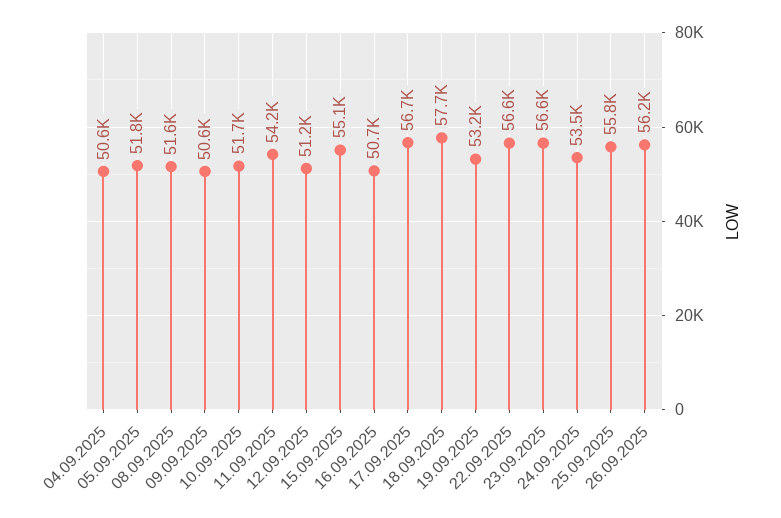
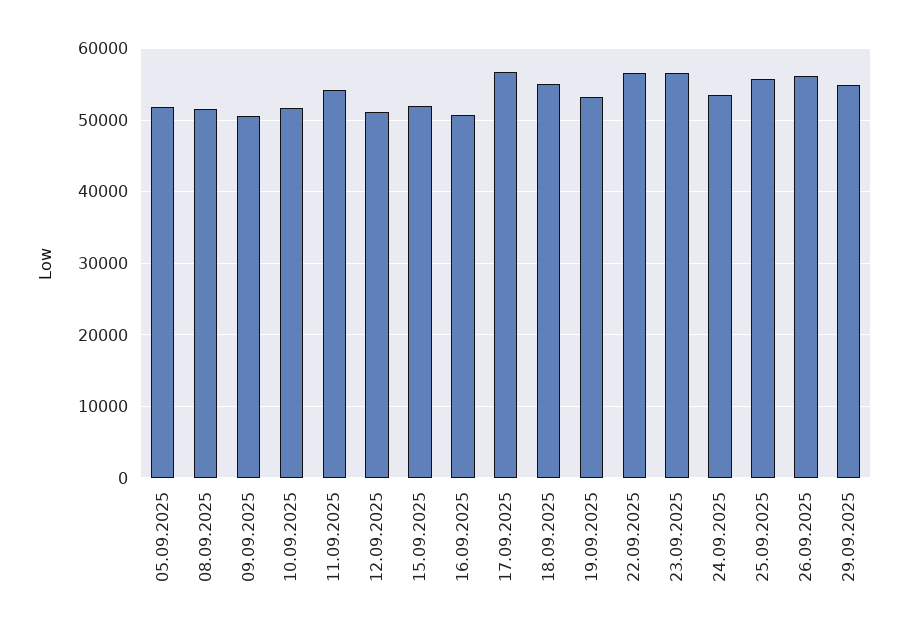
04.09.2025: 50600 -> none
15.09.2025: 55100 -> 52000
18.09.2025: 57700 -> 55000
29.09.2025: none -> 55000

